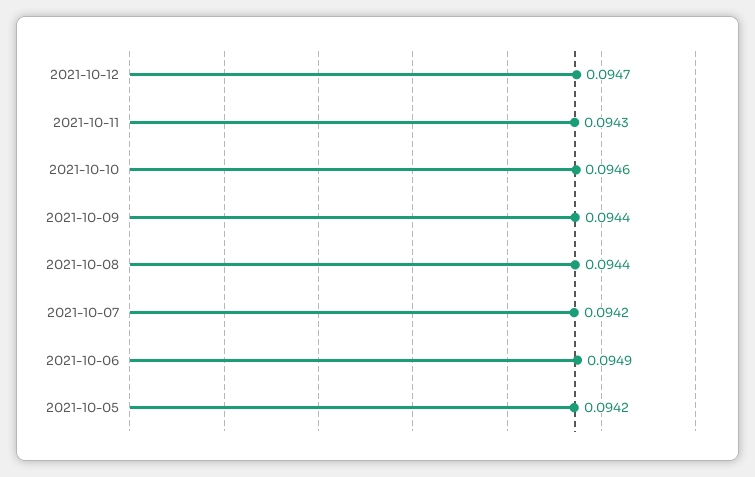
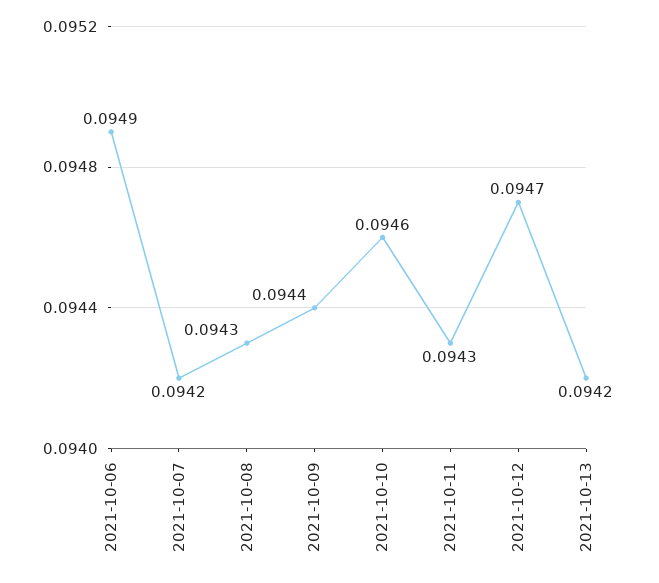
2021-10-08: 0.0944 -> 0.0943
2021-10-05: 0.0942 -> none
2021-10-13: none -> 0.0942

